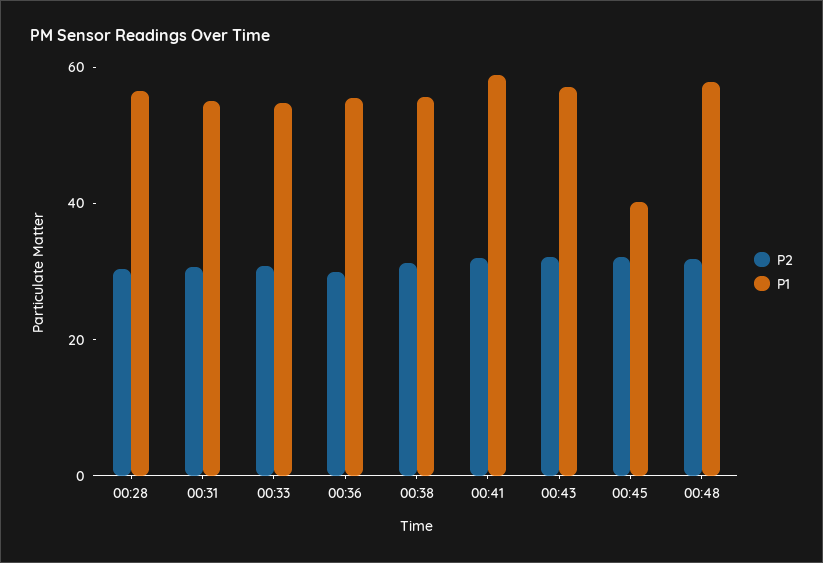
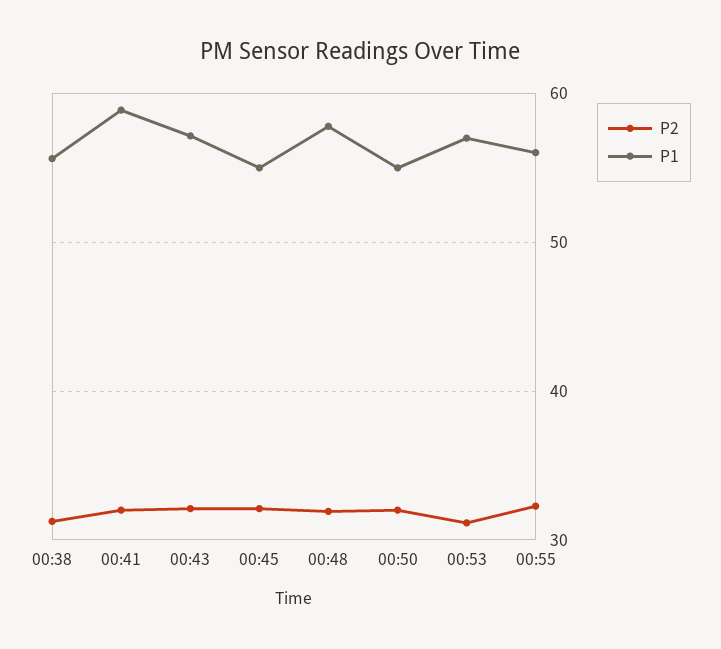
P2, 00:28: 30 -> none
P1, 00:28: 55 -> none
P2, 00:31: 30 -> none
P1, 00:31: 55 -> none
P2, 00:33: 30 -> none
P1, 00:33: 55 -> none
P2, 00:36: 30 -> none
P1, 00:36: 55 -> none
P1, 00:45: 40 -> 55
P2, 00:50: none -> 32
P1, 00:50: none -> 55
P2, 00:53: none -> 31
P1, 00:53: none -> 57
P2, 00:55: none -> 32
P1, 00:55: none -> 56

